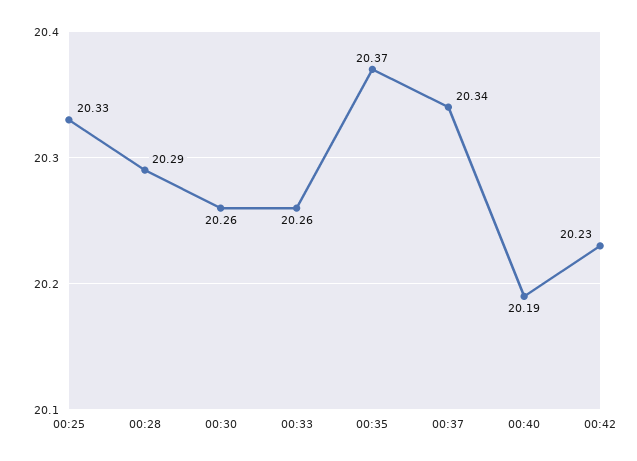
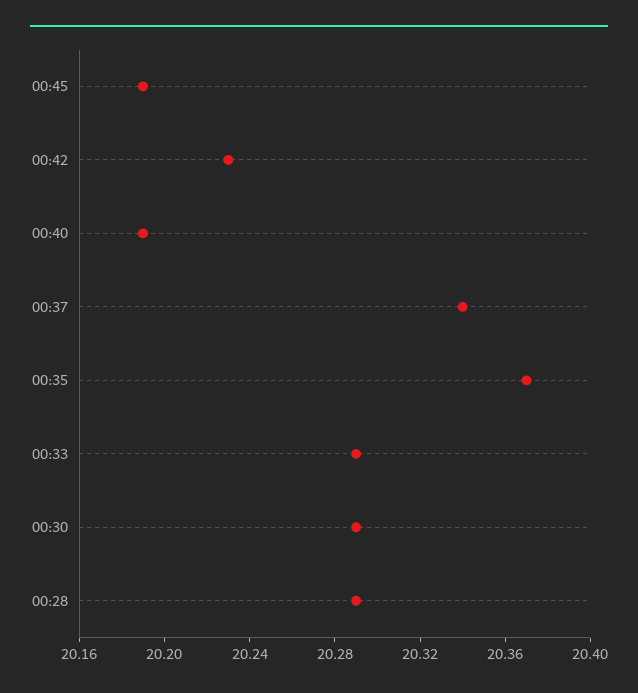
00:25: 20.33 -> none
00:30: 20.26 -> 20.29
00:33: 20.26 -> 20.29
00:45: none -> 20.19

